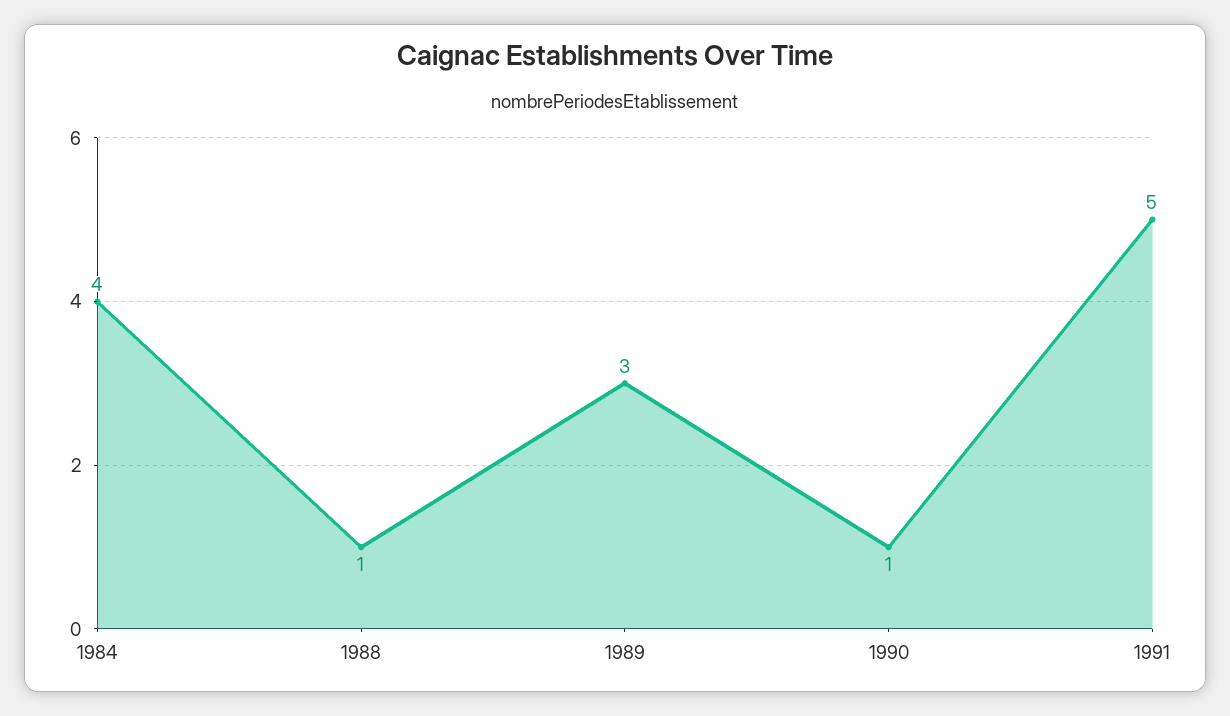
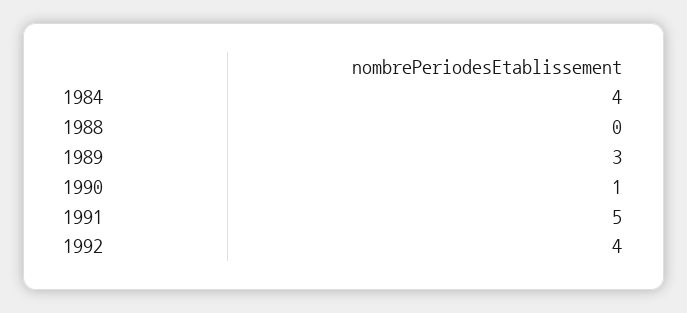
1988: 1 -> 0
1992: none -> 4

